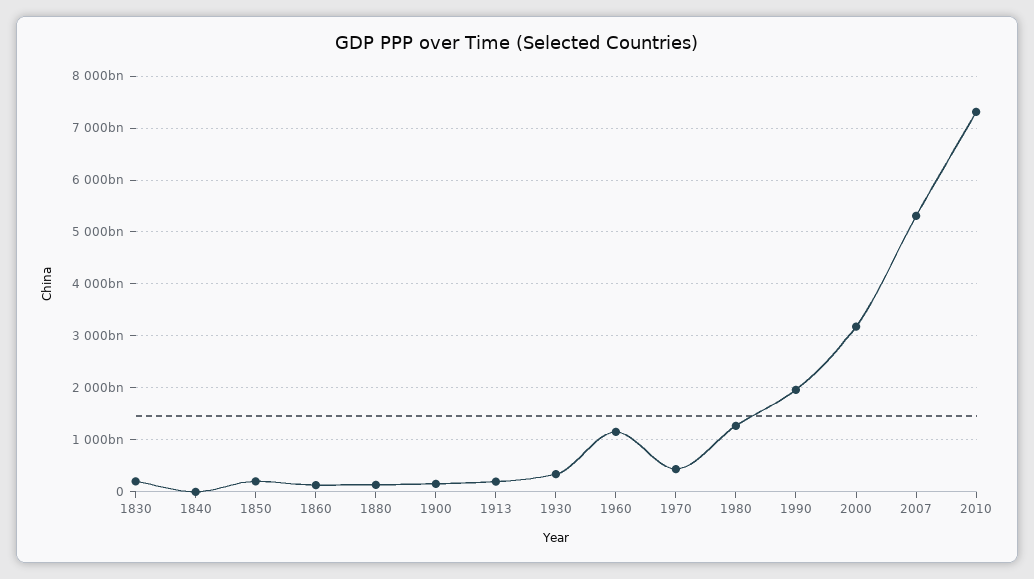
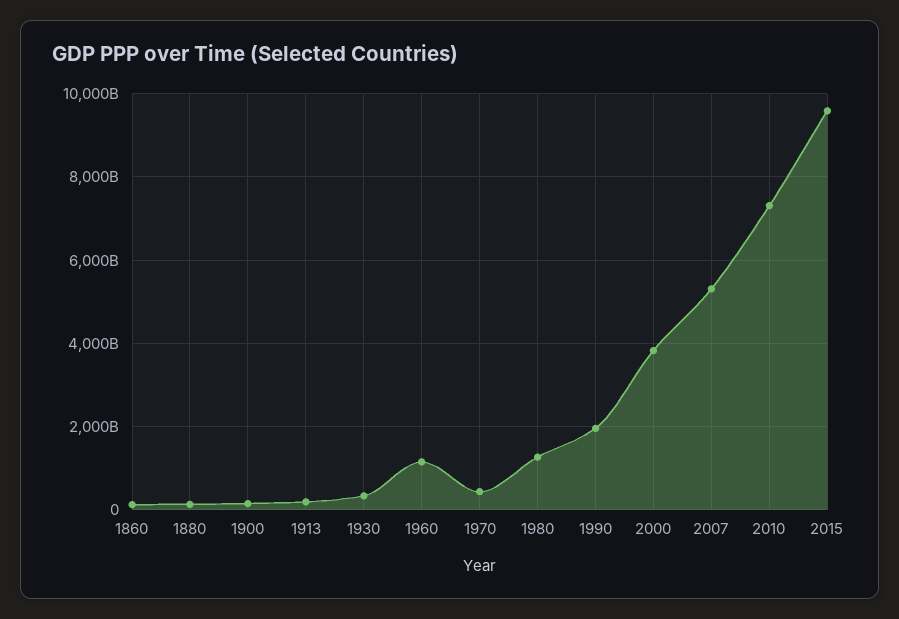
1830: 200000000000 -> none
1840: 0 -> none
1850: 200000000000 -> none
2000: 3200000000000 -> 3800000000000
2015: none -> 9600000000000

